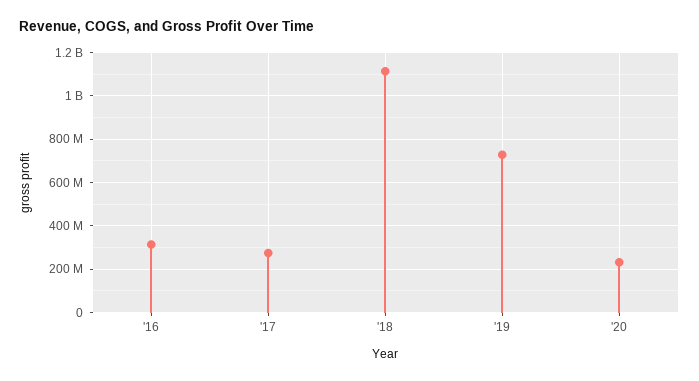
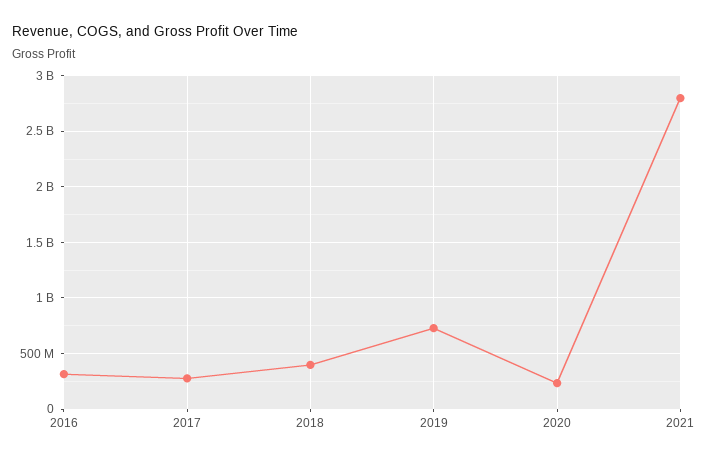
'18: 1100000000 -> 400000000
2021: none -> 2800000000

